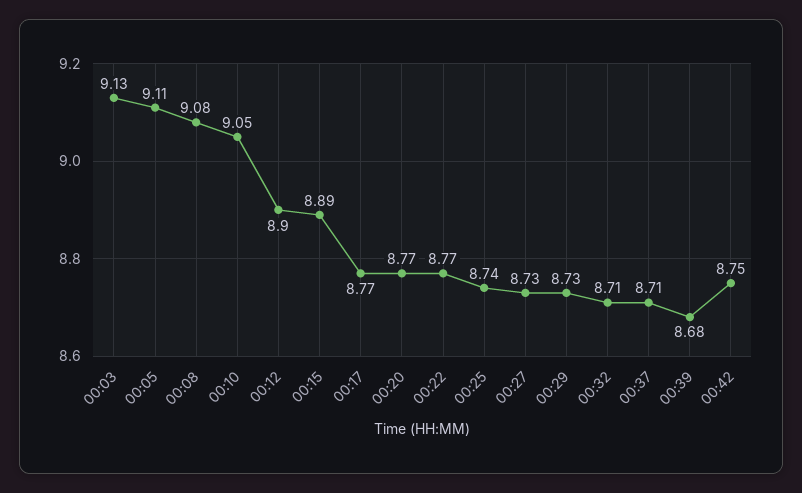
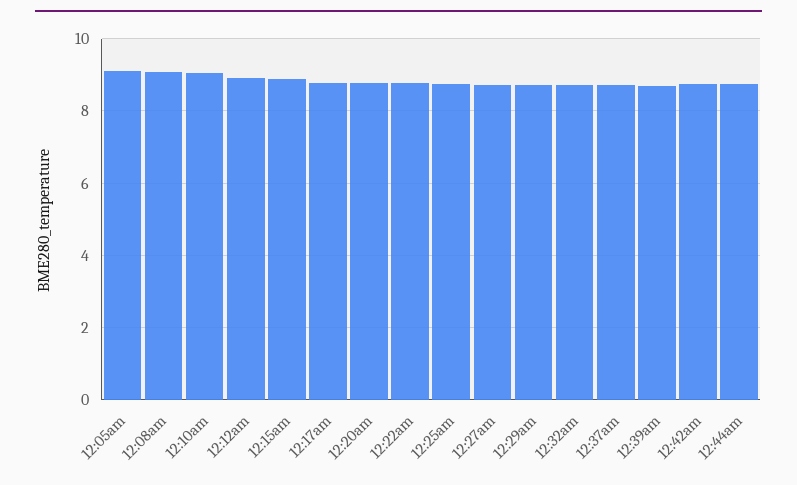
00:03: 9.13 -> none
12:44am: none -> 8.8

